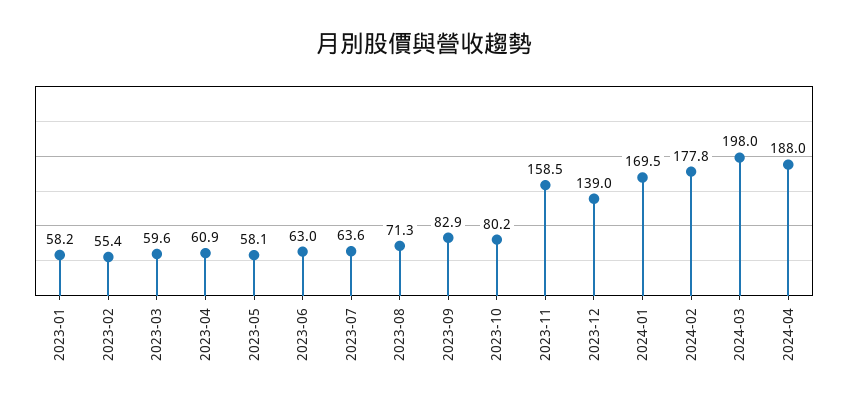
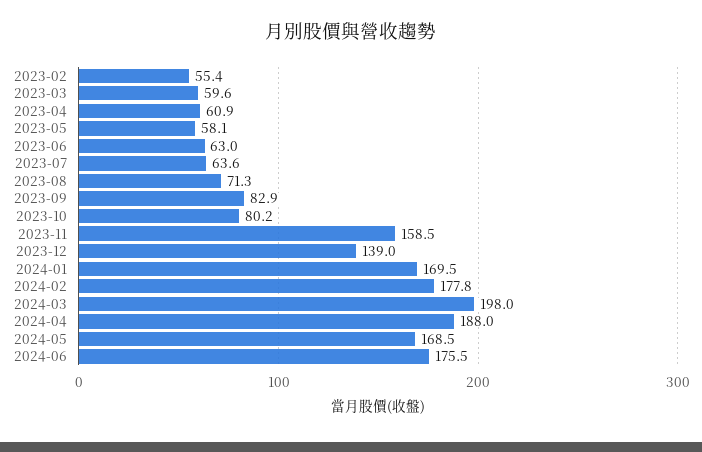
2023-01: 58.2 -> none
2024-05: none -> 168.5
2024-06: none -> 175.5

